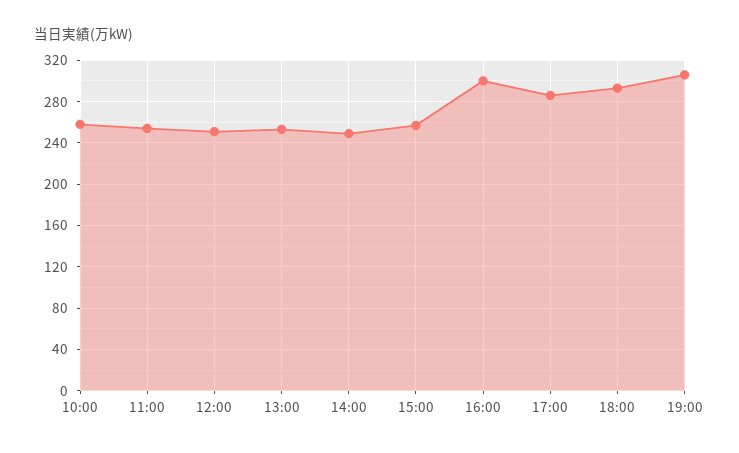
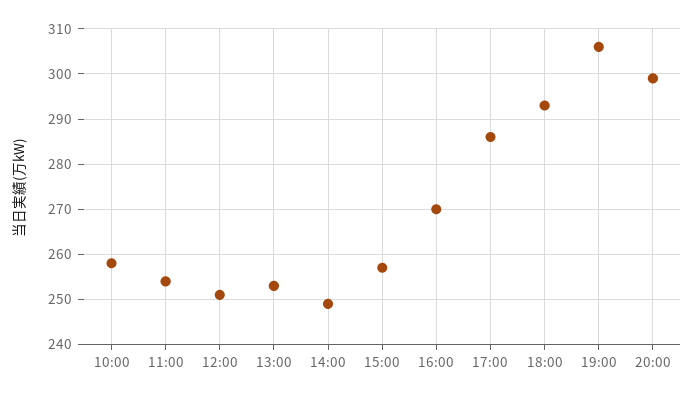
16:00: 300 -> 270
20:00: none -> 300

